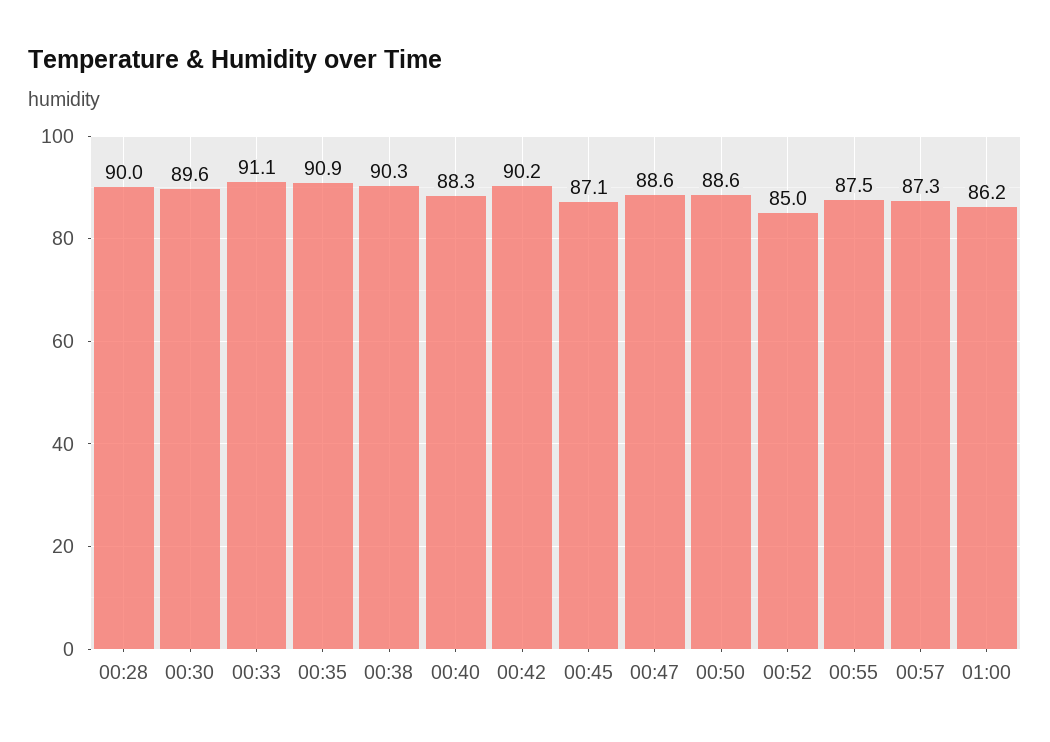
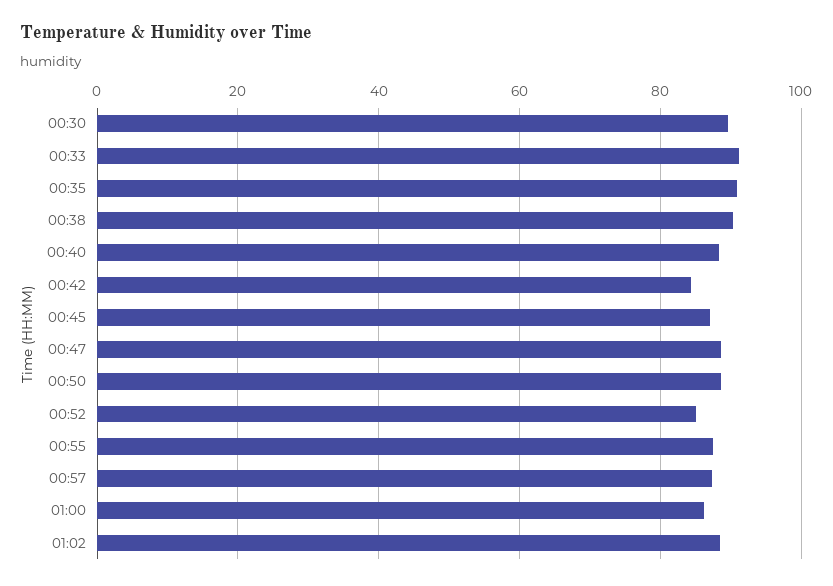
00:28: 90 -> none
00:42: 90.2 -> 84
01:02: none -> 88

